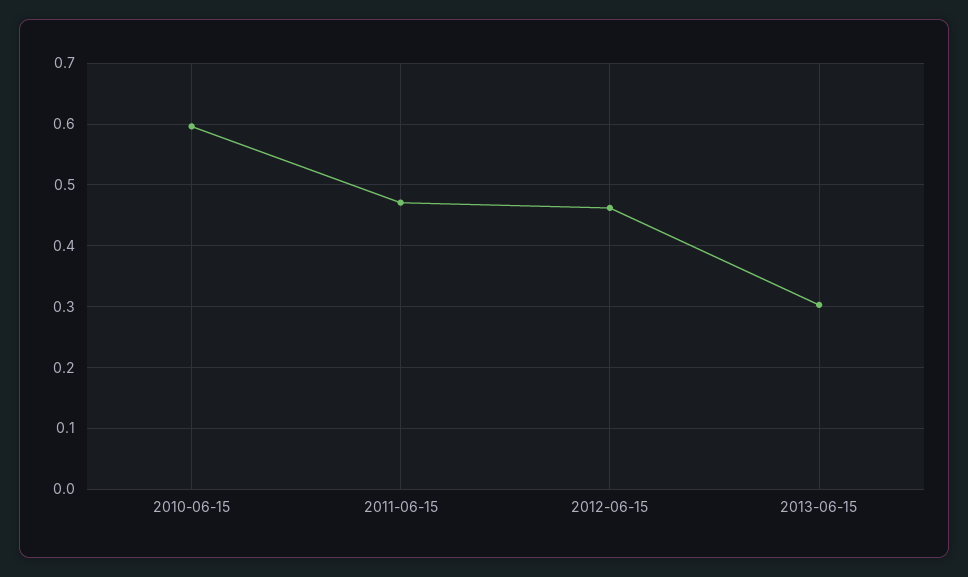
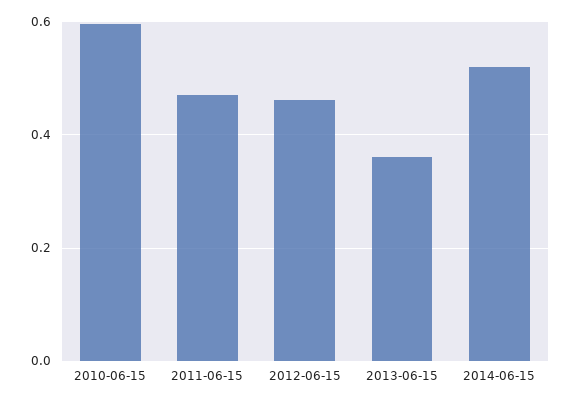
2013-06-15: 0.3 -> 0.36
2014-06-15: none -> 0.52

